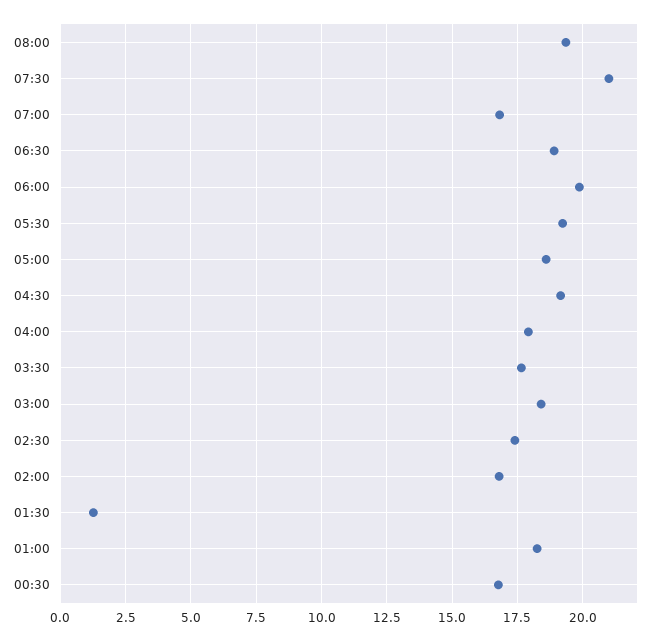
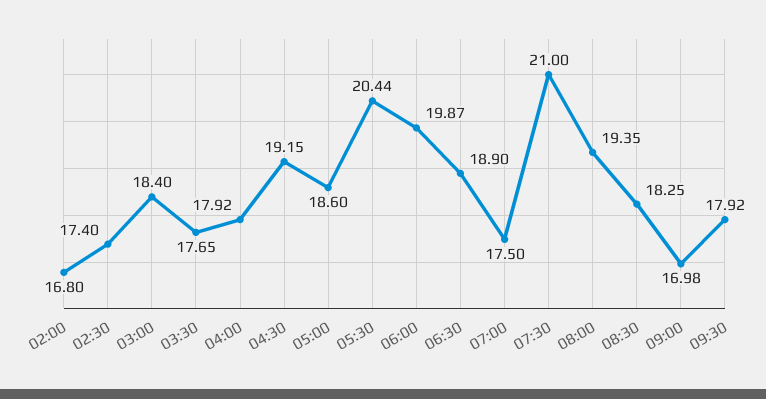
07:00: 16.75 -> 17.5
05:30: 19.25 -> 20.44
01:30: 1.25 -> none
01:00: 18.25 -> none
00:30: 16.75 -> none
08:30: none -> 18.25
09:00: none -> 16.98
09:30: none -> 17.92

